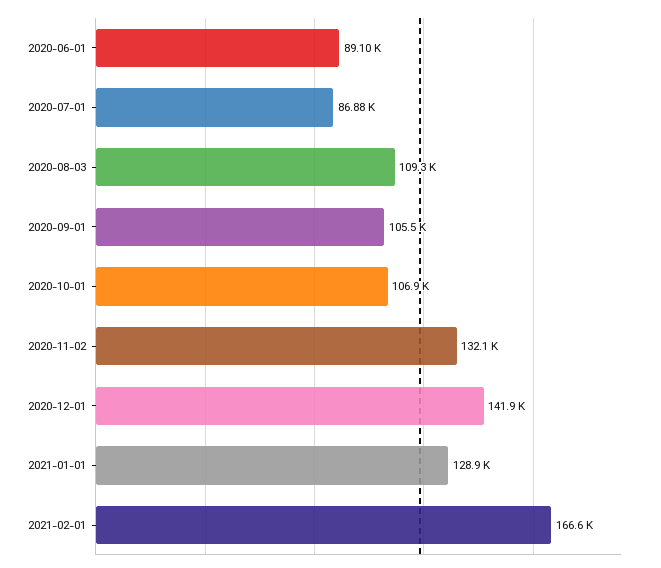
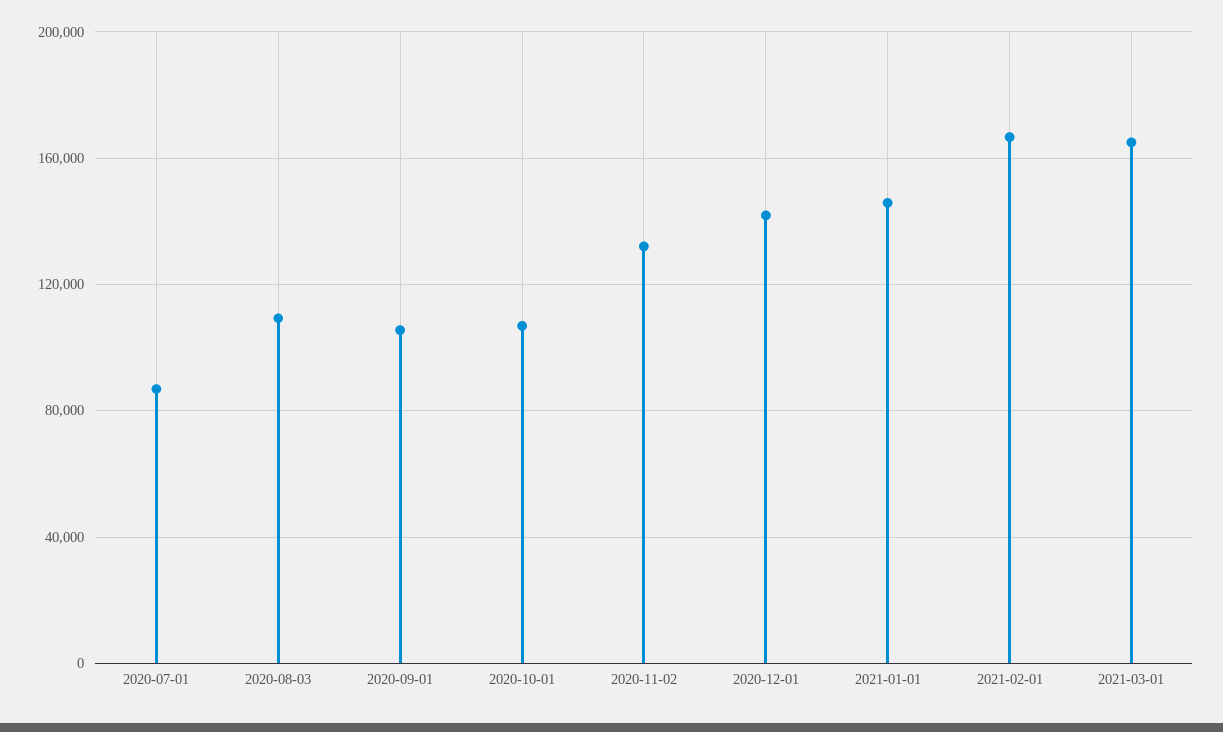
2020-06-01: 89100 -> none
2021-01-01: 128900 -> 145000
2021-03-01: none -> 165000

